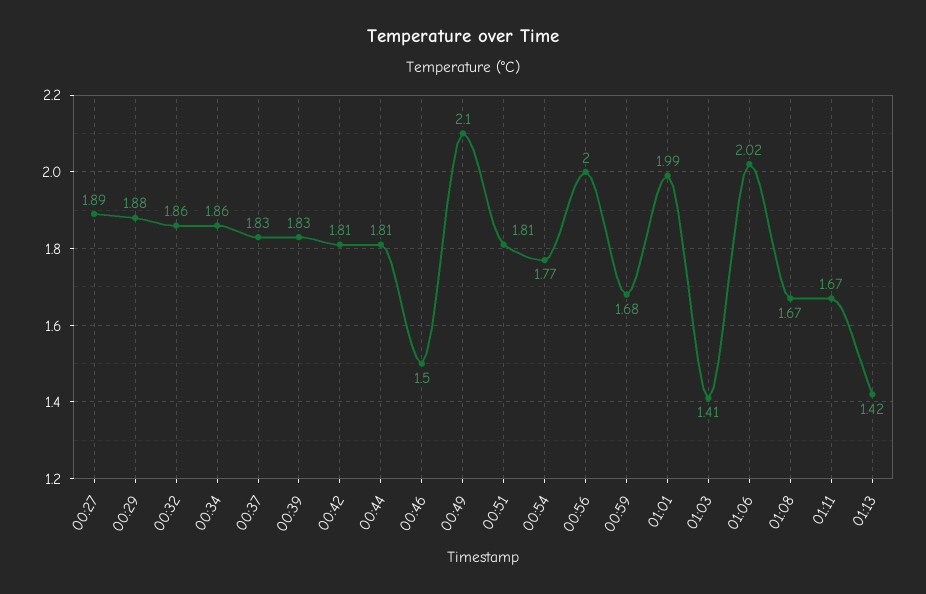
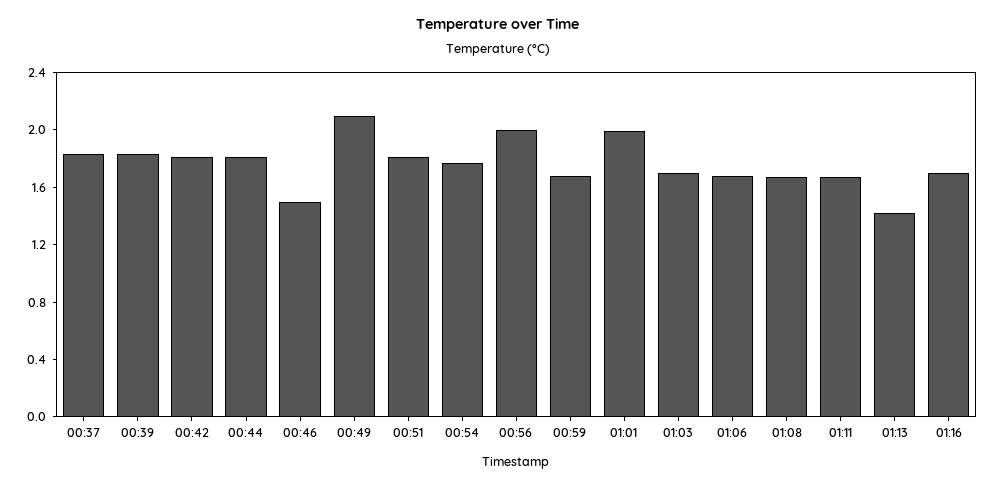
00:27: 1.89 -> none
00:29: 1.88 -> none
00:32: 1.86 -> none
00:34: 1.86 -> none
01:03: 1.41 -> 1.7
01:06: 2.02 -> 1.7
01:16: none -> 1.7

